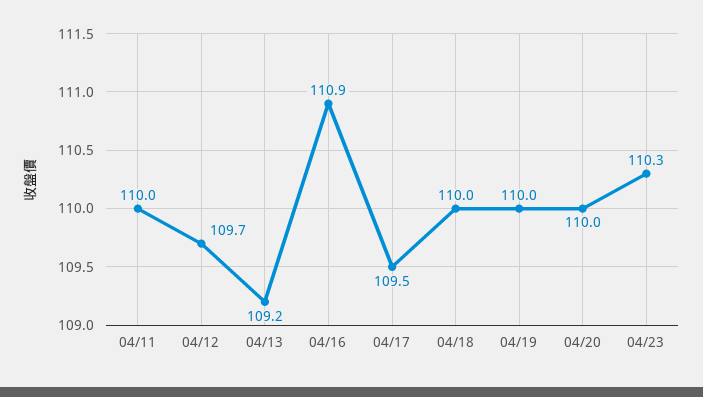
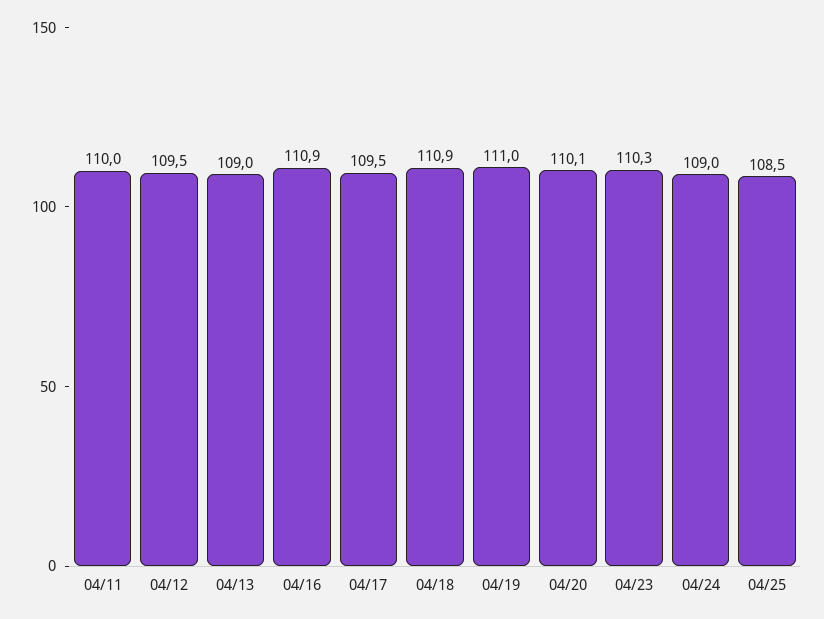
04/12: 109.7 -> 109.5
04/13: 109.2 -> 109
04/18: 110 -> 110.9
04/19: 110 -> 111
04/20: 110 -> 110.1
04/24: none -> 109
04/25: none -> 108.5

